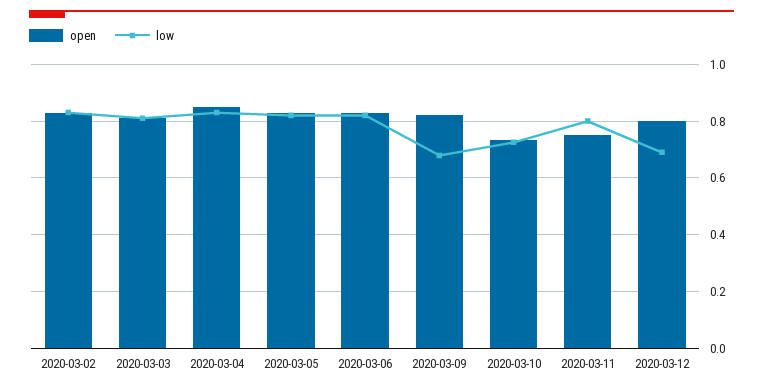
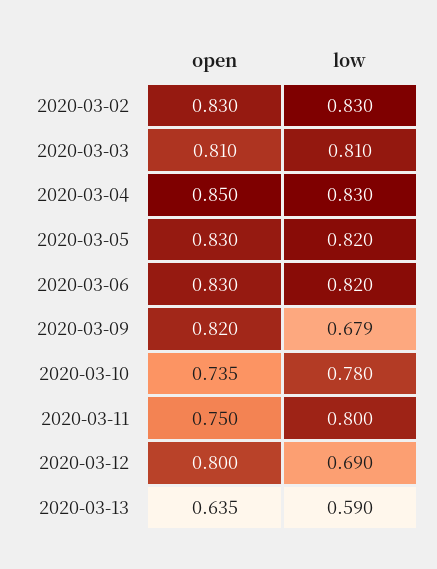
low, 2020-03-10: 0.725 -> 0.78
open, 2020-03-13: none -> 0.635
low, 2020-03-13: none -> 0.59

